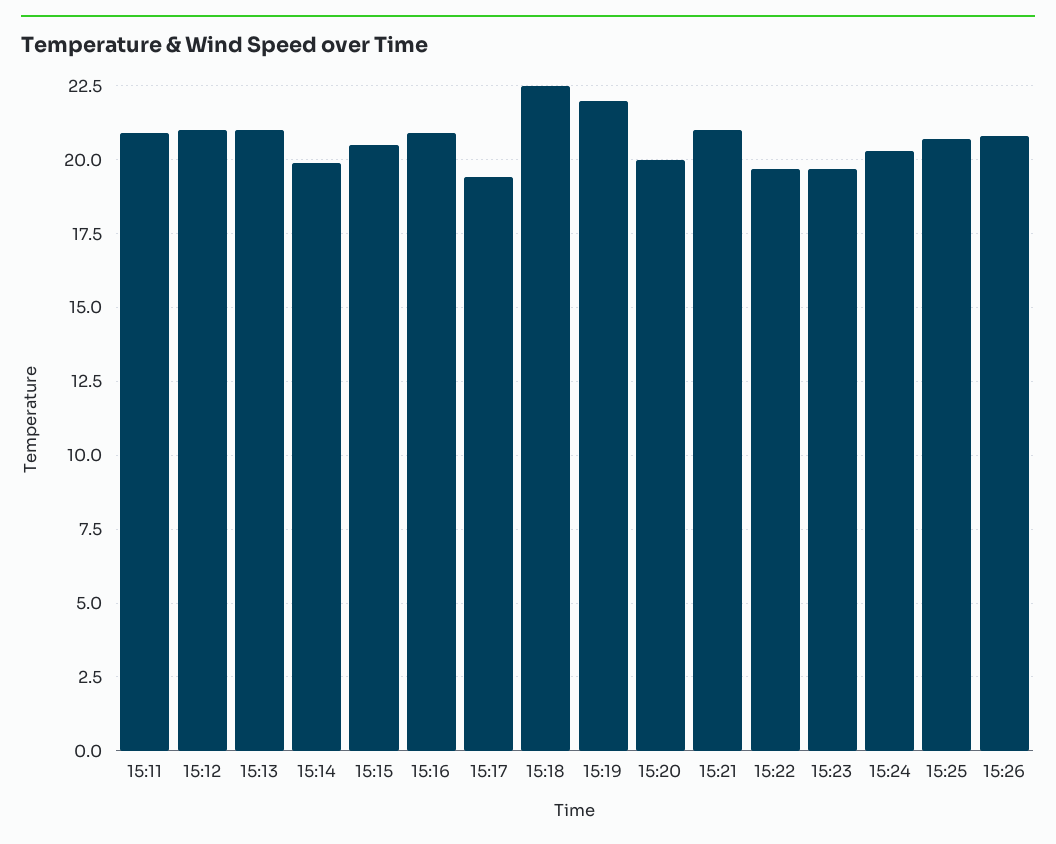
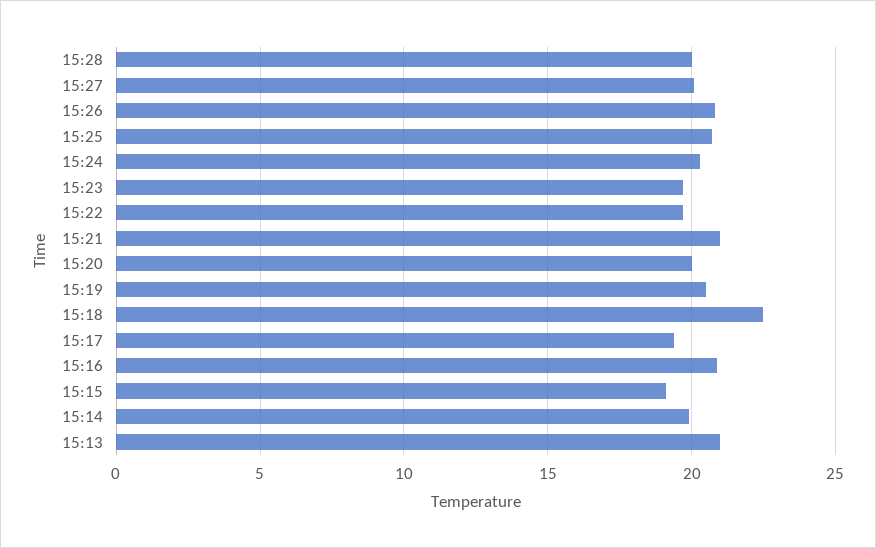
15:11: 21 -> none
15:12: 21 -> none
15:15: 20.5 -> 19
15:19: 22 -> 20.5
15:28: none -> 20
15:27: none -> 20

